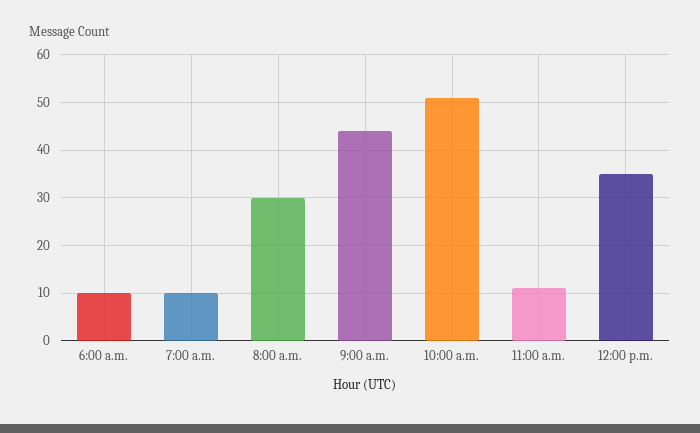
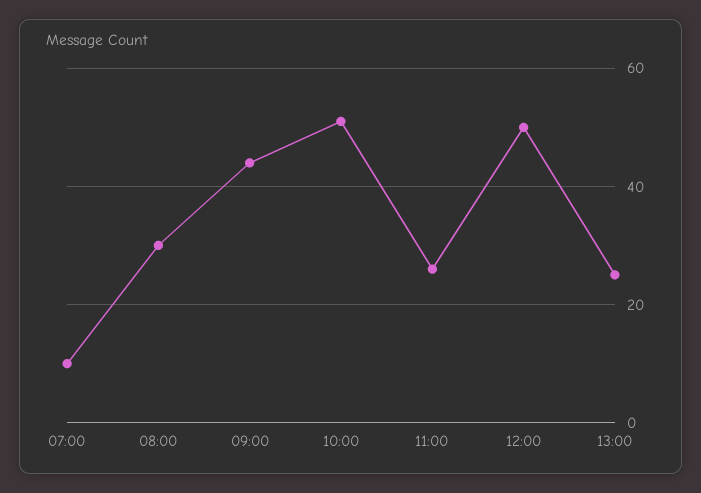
6:00 a.m.: 10 -> none
11:00 a.m.: 10 -> 25
12:00 p.m.: 35 -> 50
13:00: none -> 25

